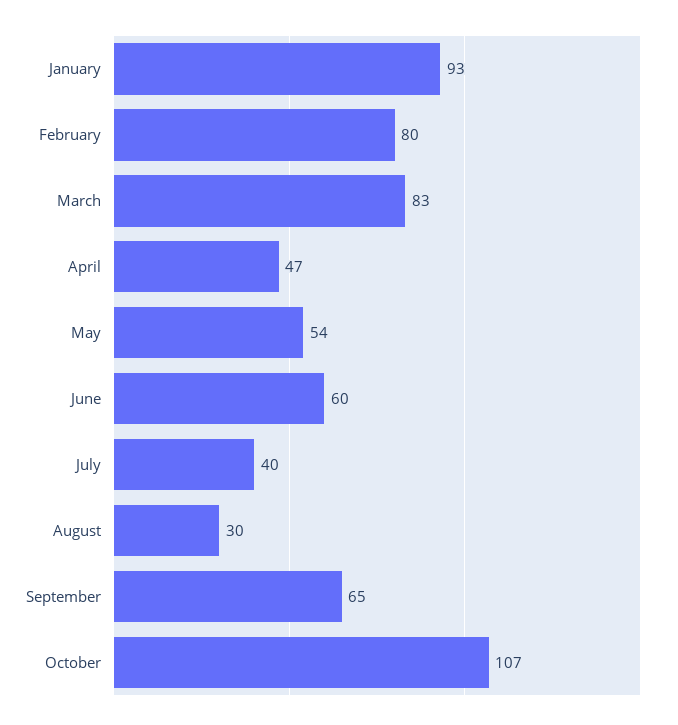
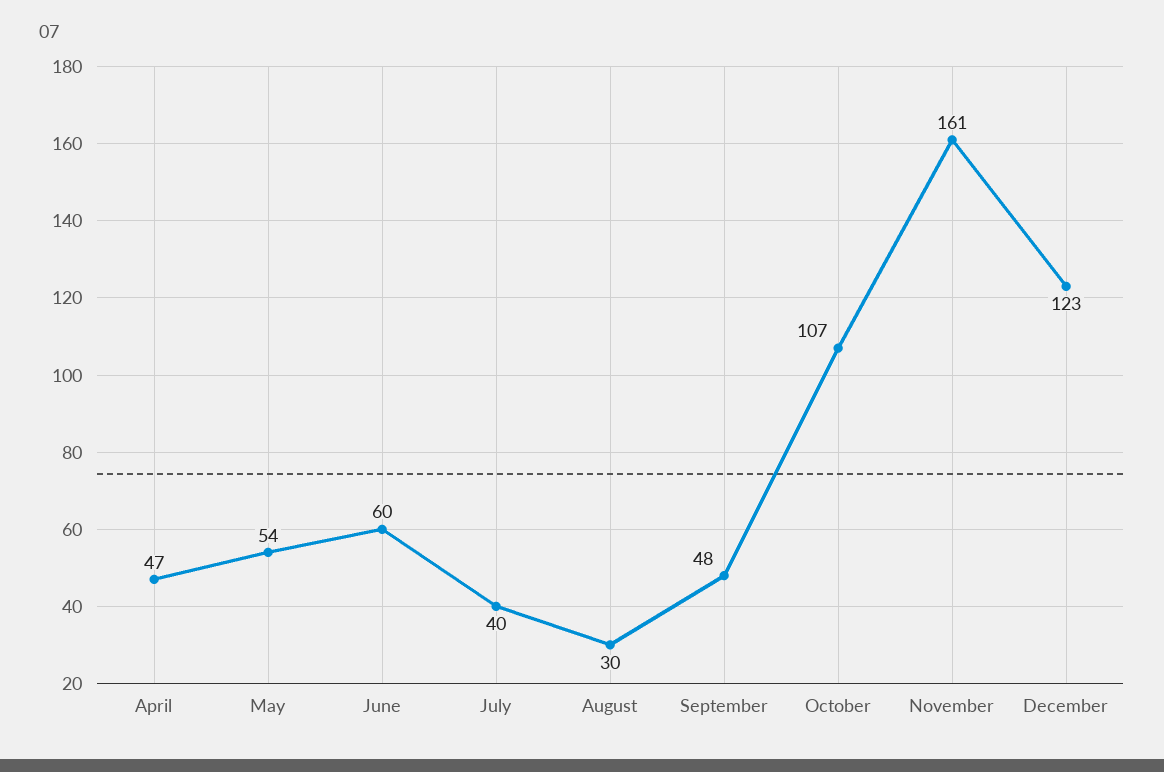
January: 93 -> none
February: 80 -> none
March: 83 -> none
September: 65 -> 48
November: none -> 161
December: none -> 123

